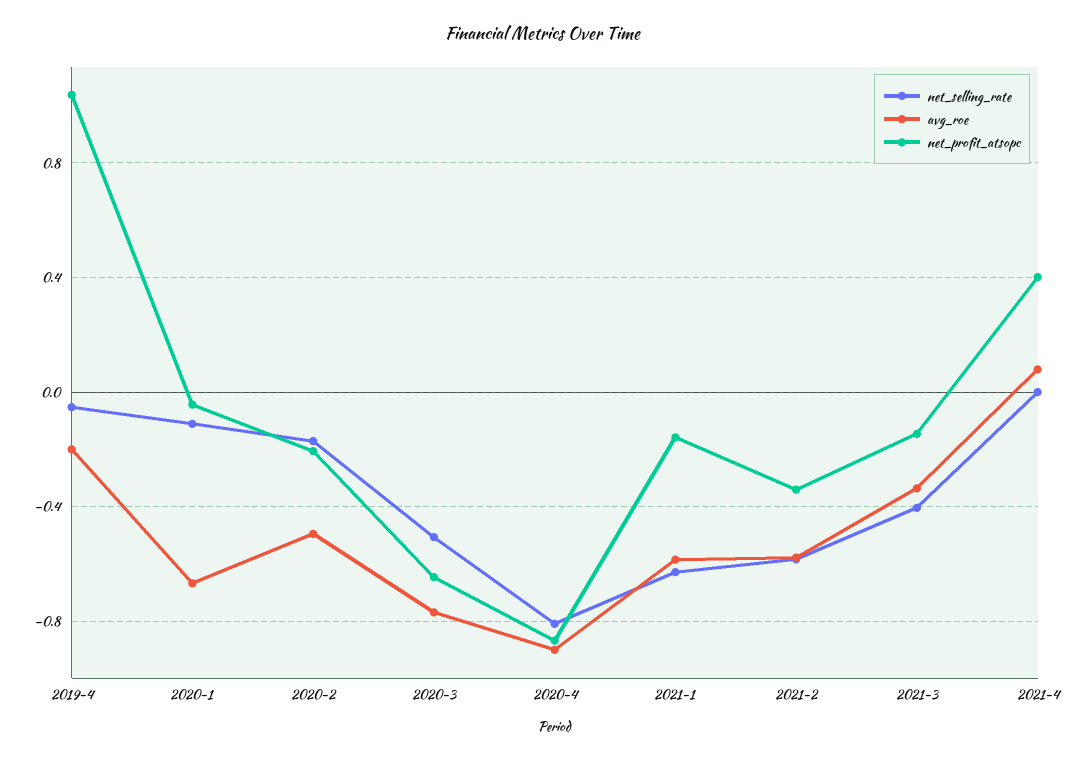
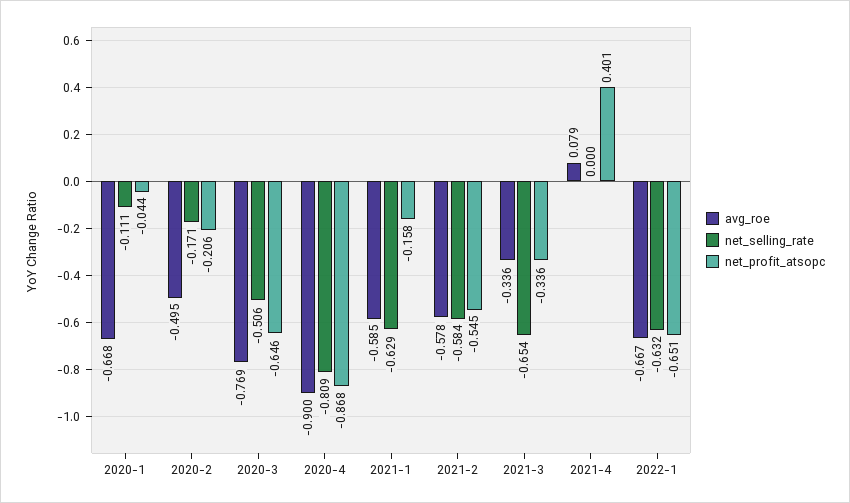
net_selling_rate, 2019-4: -0.05 -> none
avg_roe, 2019-4: -0.2 -> none
net_profit_atsopc, 2019-4: 1.05 -> none
net_profit_atsopc, 2021-2: -0.35 -> -0.545
net_selling_rate, 2021-3: -0.4 -> -0.654
net_profit_atsopc, 2021-3: -0.15 -> -0.336
avg_roe, 2022-1: none -> -0.667
net_selling_rate, 2022-1: none -> -0.632
net_profit_atsopc, 2022-1: none -> -0.651

